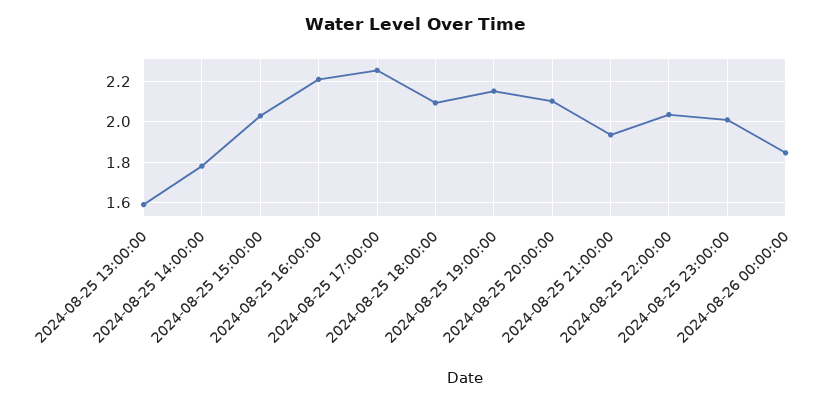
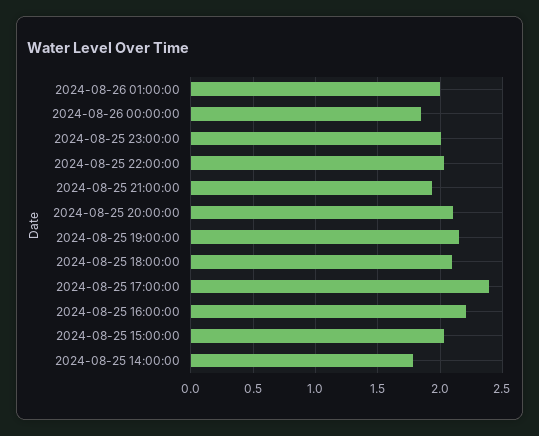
2024-08-25 13:00:00: 1.6 -> none
2024-08-25 17:00:00: 2.25 -> 2.4
2024-08-26 01:00:00: none -> 2

